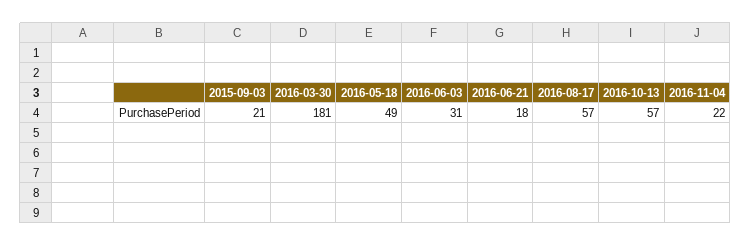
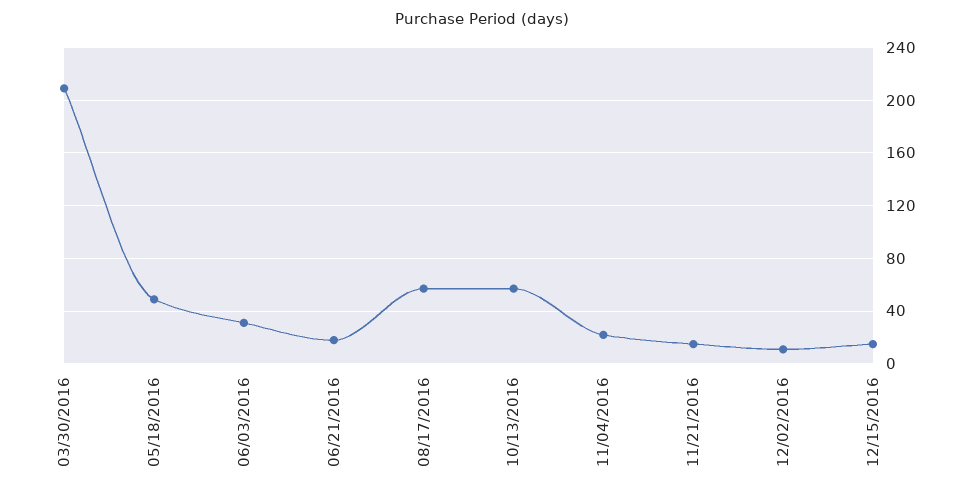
2015-09-03: 21 -> none
2016-03-30: 181 -> 210
11/21/2016: none -> 15
12/02/2016: none -> 10
12/15/2016: none -> 15

